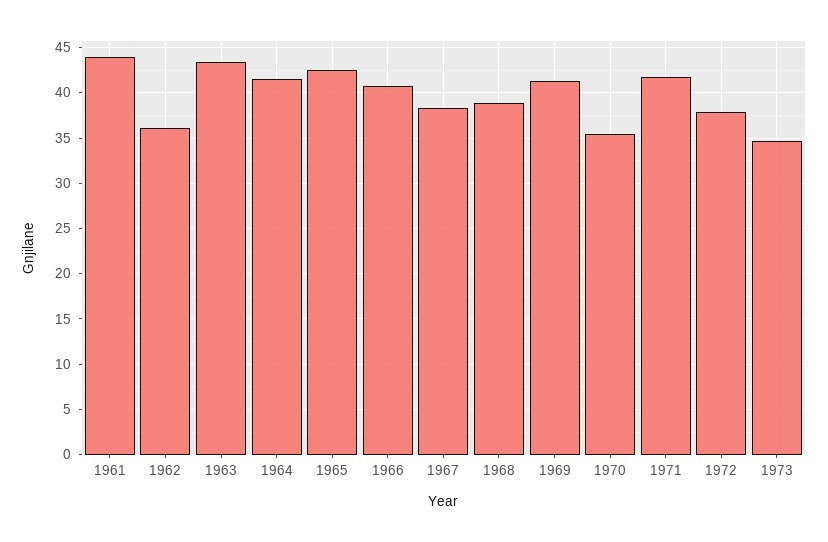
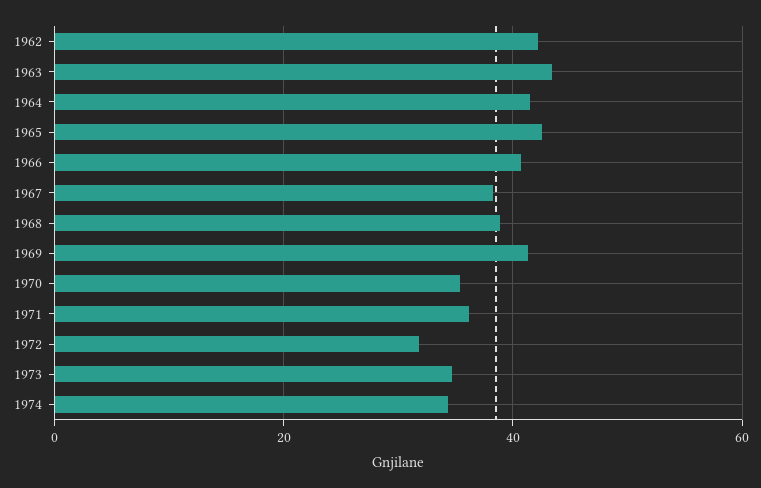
1961: 44 -> none
1962: 36 -> 42
1971: 42 -> 36
1972: 38 -> 32
1974: none -> 34

